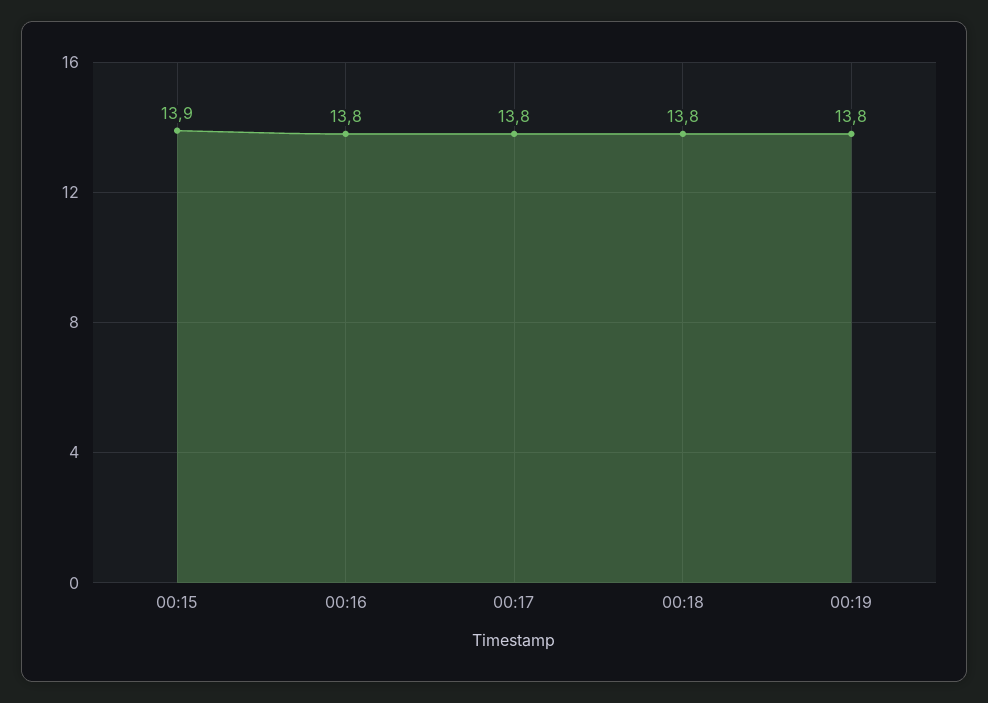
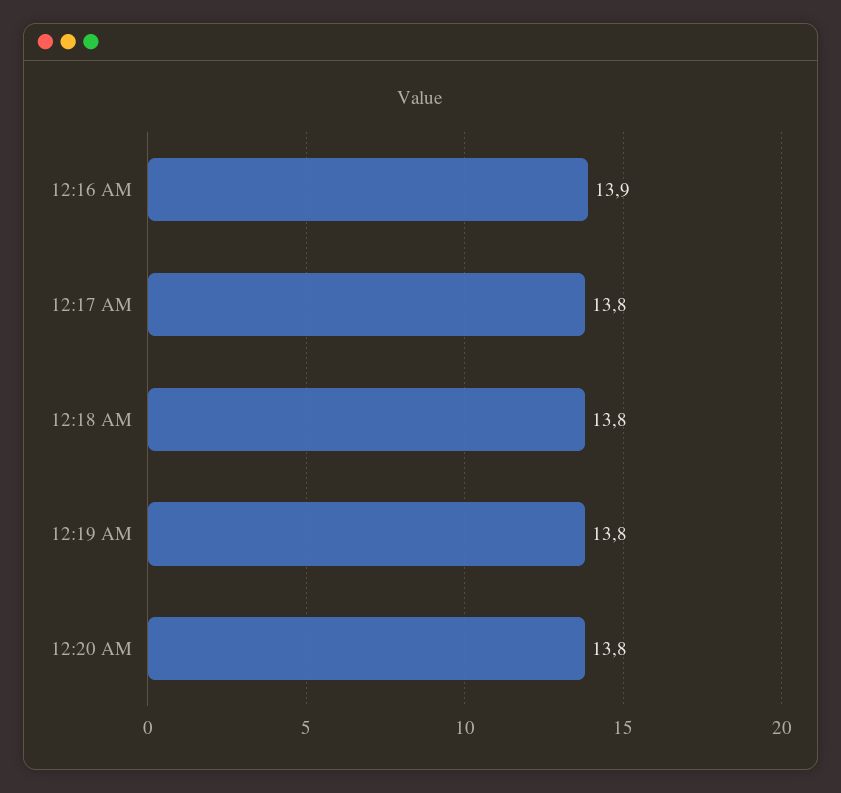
00:15: 13.9 -> none
00:16: 13.8 -> 13.9
12:20 AM: none -> 13.8

